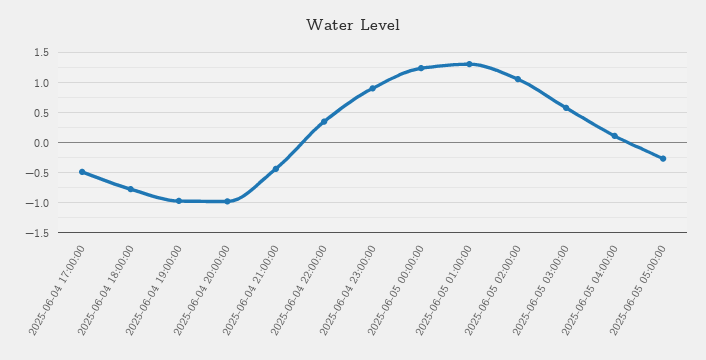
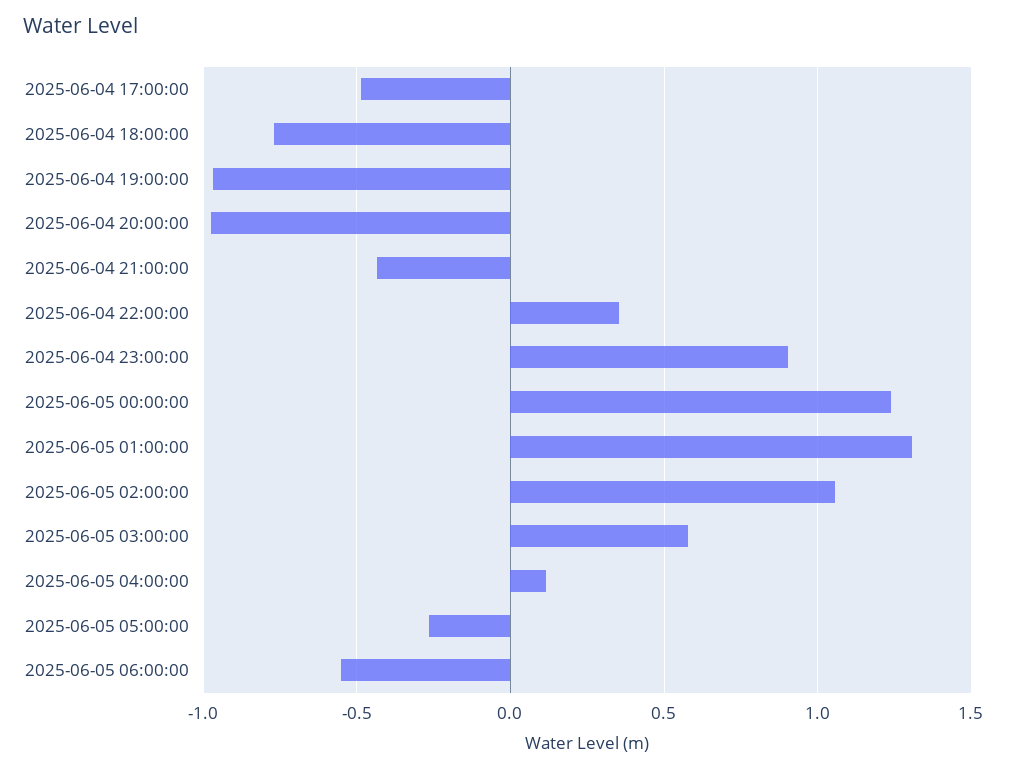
2025-06-05 06:00:00: none -> -0.55

